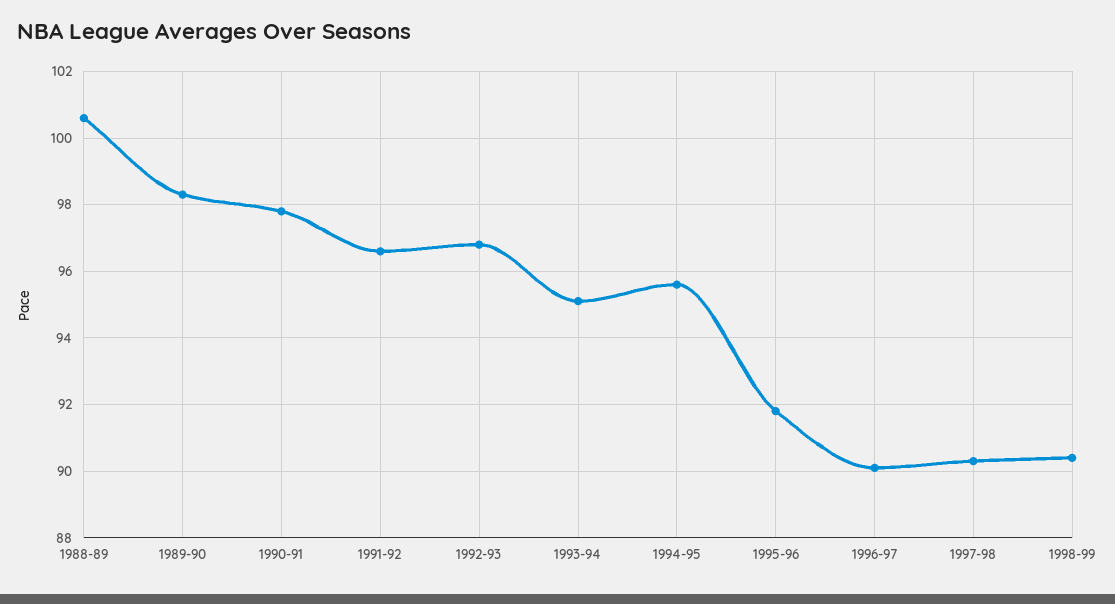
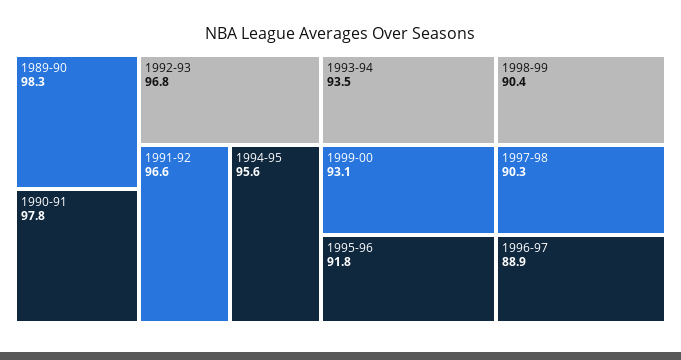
1988-89: 100.5 -> none
1993-94: 95 -> 93.5
1996-97: 90 -> 88.9
1999-00: none -> 93.1

